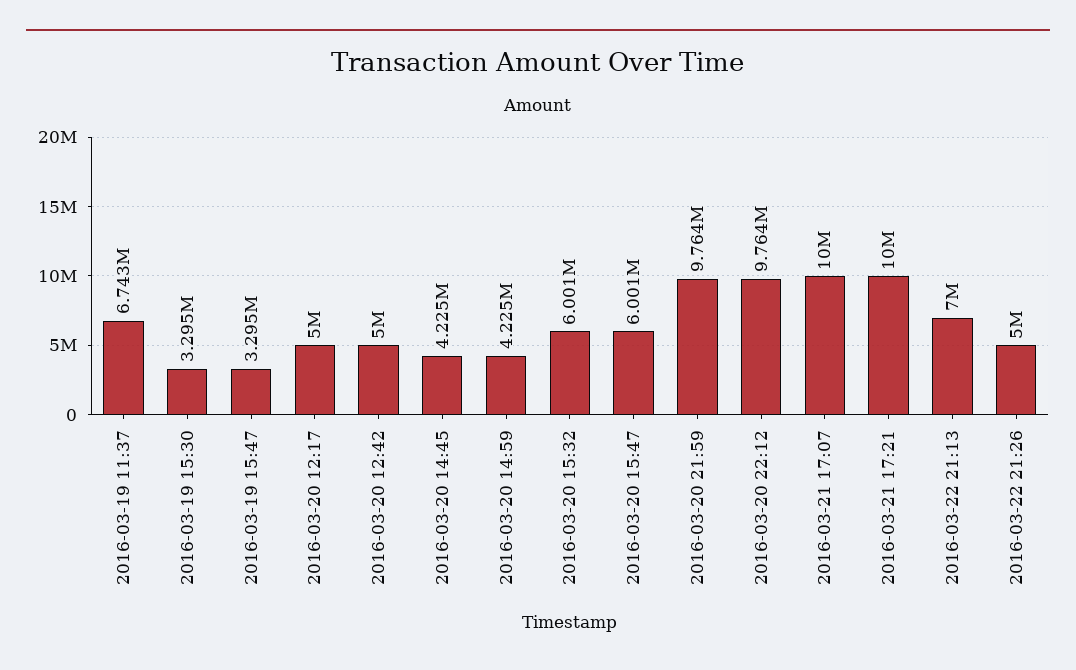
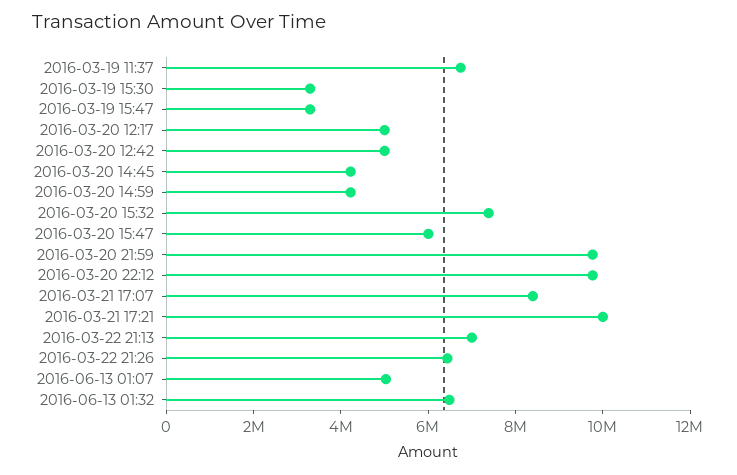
2016-03-20 15:32: 6001000 -> 7500000
2016-03-21 17:07: 10000000 -> 8500000
2016-03-22 21:26: 5000000 -> 6500000
2016-06-13 01:07: none -> 5000000
2016-06-13 01:32: none -> 6500000

